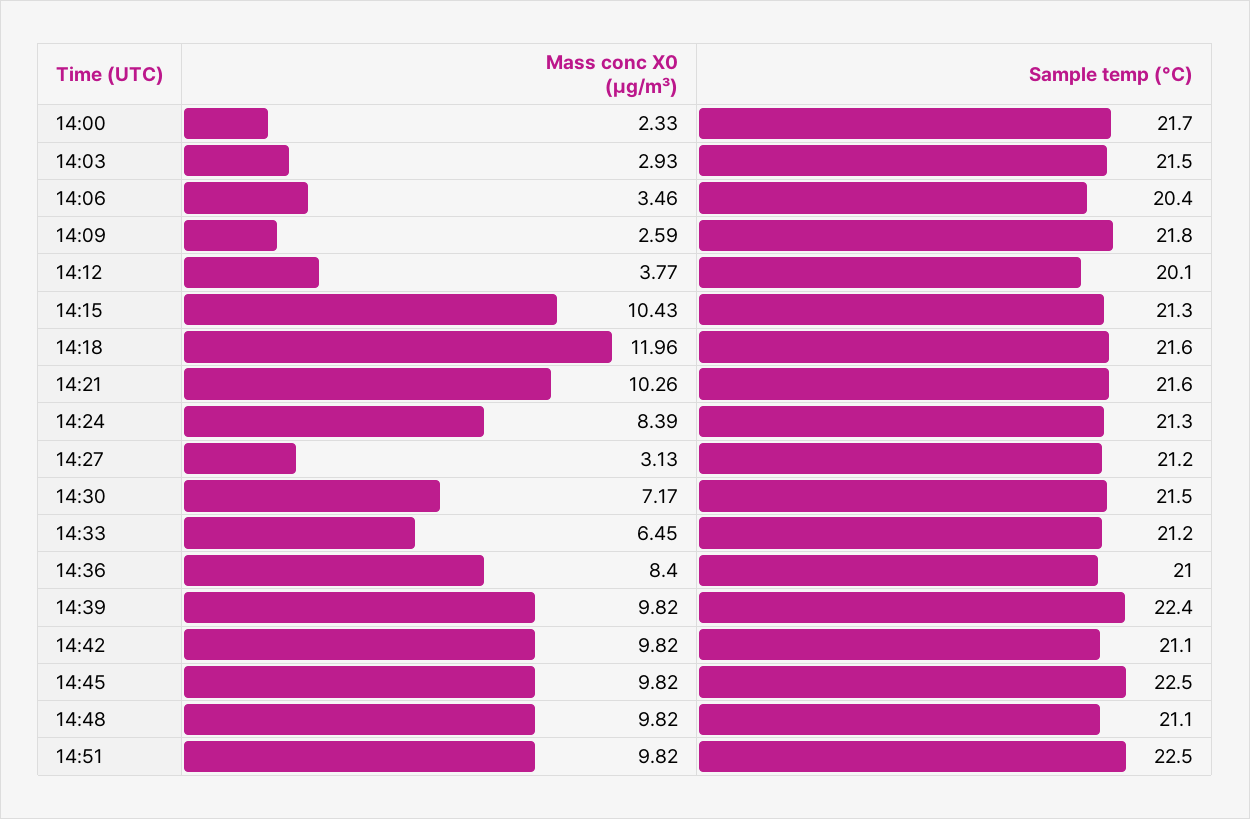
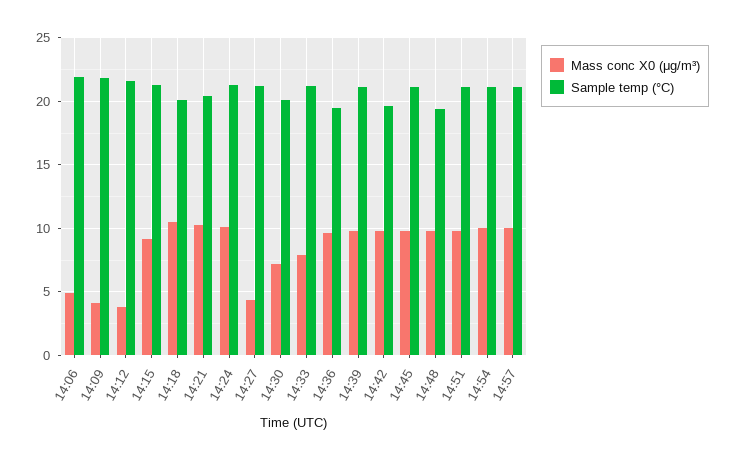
Mass conc X0 (μg/m³), 14:00: 2.33 -> none
Sample temp (°C), 14:00: 21.7 -> none
Mass conc X0 (μg/m³), 14:03: 2.93 -> none
Sample temp (°C), 14:03: 21.5 -> none
Mass conc X0 (μg/m³), 14:06: 3.46 -> 5
Sample temp (°C), 14:06: 20.4 -> 22
Mass conc X0 (μg/m³), 14:09: 2.59 -> 4
Sample temp (°C), 14:12: 20.1 -> 21.5
Mass conc X0 (μg/m³), 14:15: 10.43 -> 9
Mass conc X0 (μg/m³), 14:18: 11.96 -> 10.5
Sample temp (°C), 14:18: 21.6 -> 20
Sample temp (°C), 14:21: 21.6 -> 20.5
Mass conc X0 (μg/m³), 14:24: 8.39 -> 10
Mass conc X0 (μg/m³), 14:27: 3.13 -> 4.5
Sample temp (°C), 14:30: 21.5 -> 20
Mass conc X0 (μg/m³), 14:33: 6.45 -> 8
Mass conc X0 (μg/m³), 14:36: 8.4 -> 9.5
Sample temp (°C), 14:36: 21 -> 19.5
Sample temp (°C), 14:39: 22.4 -> 21
Sample temp (°C), 14:42: 21.1 -> 19.5
Sample temp (°C), 14:45: 22.5 -> 21
Sample temp (°C), 14:48: 21.1 -> 19.5
Sample temp (°C), 14:51: 22.5 -> 21
Mass conc X0 (μg/m³), 14:54: none -> 10
Sample temp (°C), 14:54: none -> 21
Mass conc X0 (μg/m³), 14:57: none -> 10
Sample temp (°C), 14:57: none -> 21

